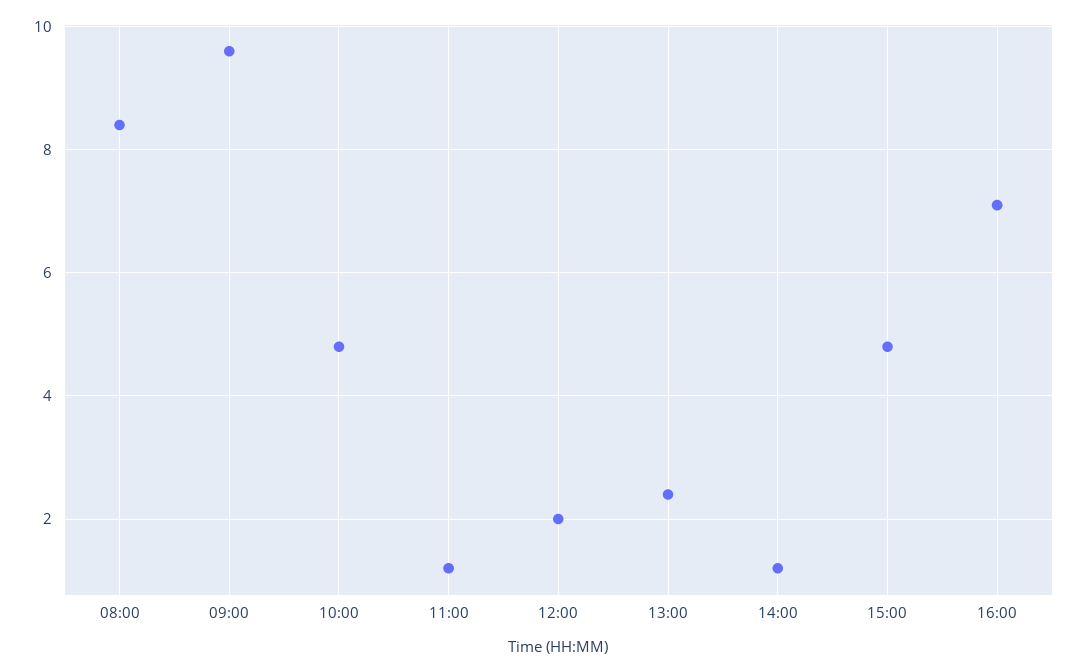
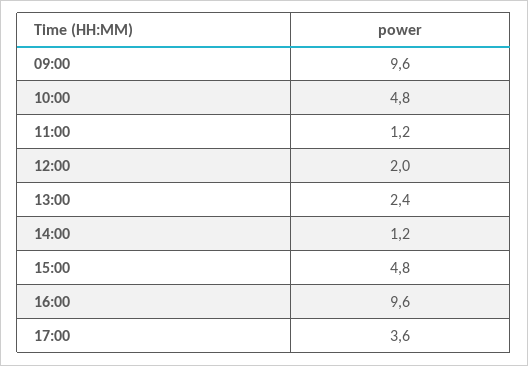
08:00: 8.5 -> none
16:00: 7 -> 9.6
17:00: none -> 3.6

